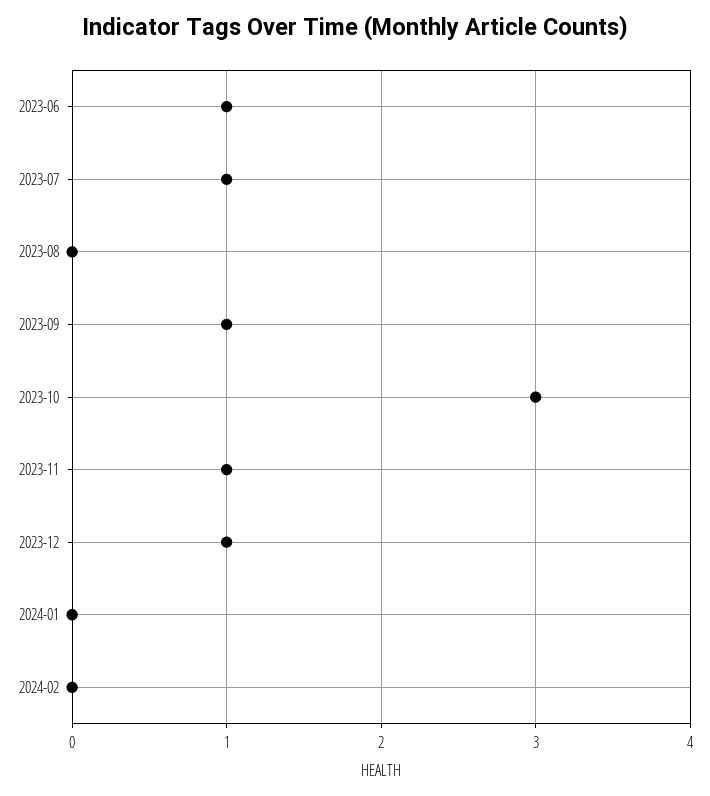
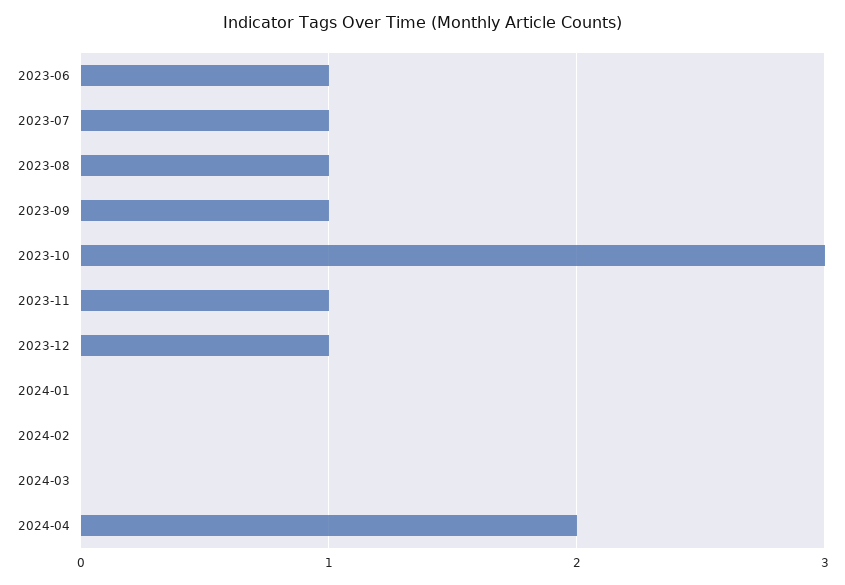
2023-08: 0 -> 1
2024-03: none -> 0
2024-04: none -> 2

